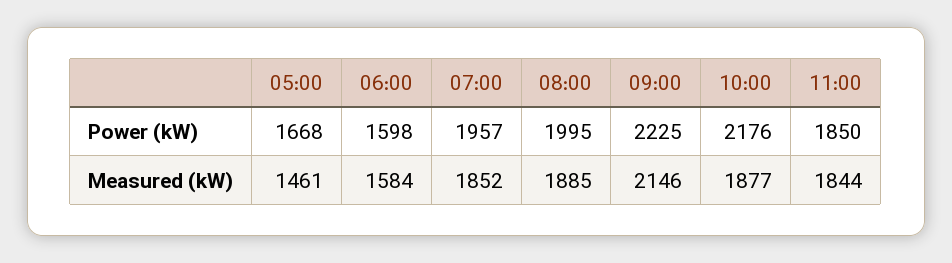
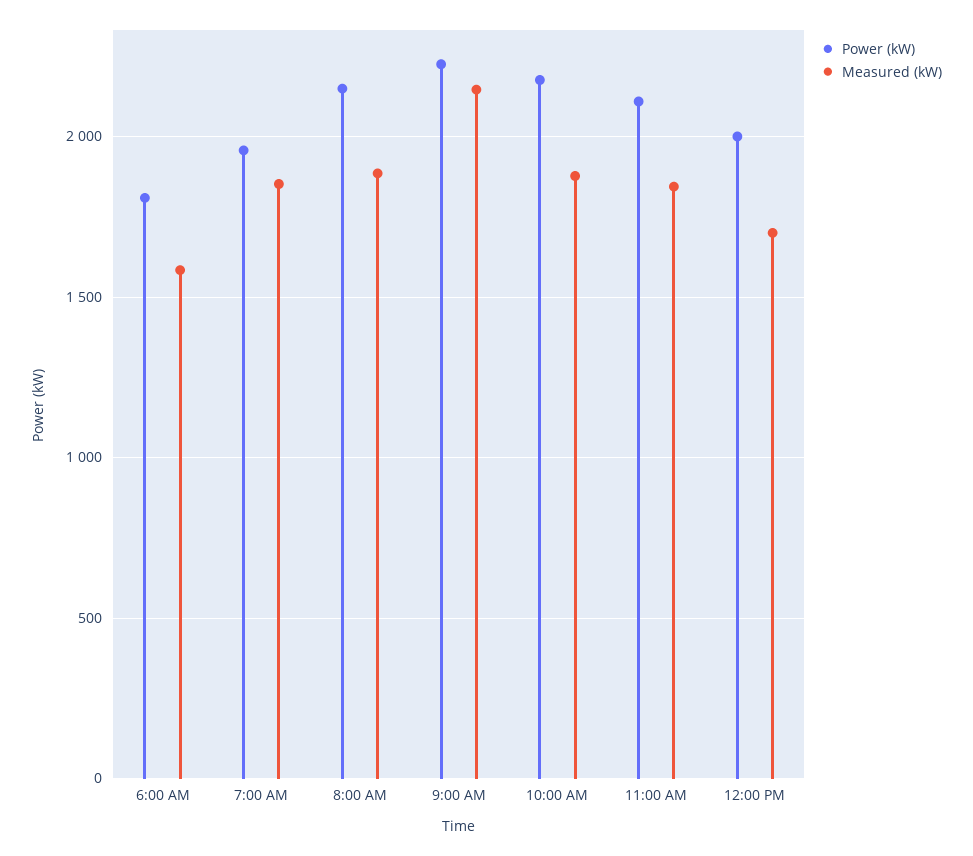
Power (kW), 05:00: 1668 -> none
Power (kW), 06:00: 1598 -> 1800
Power (kW), 08:00: 1995 -> 2150
Power (kW), 11:00: 1850 -> 2100
Measured (kW), 05:00: 1461 -> none
Power (kW), 12:00 PM: none -> 2000
Measured (kW), 12:00 PM: none -> 1700

